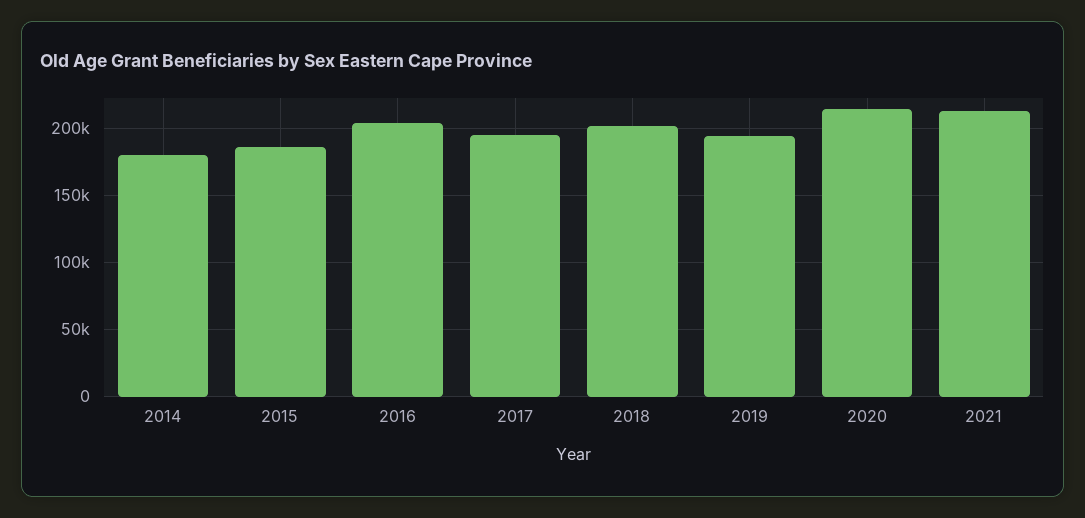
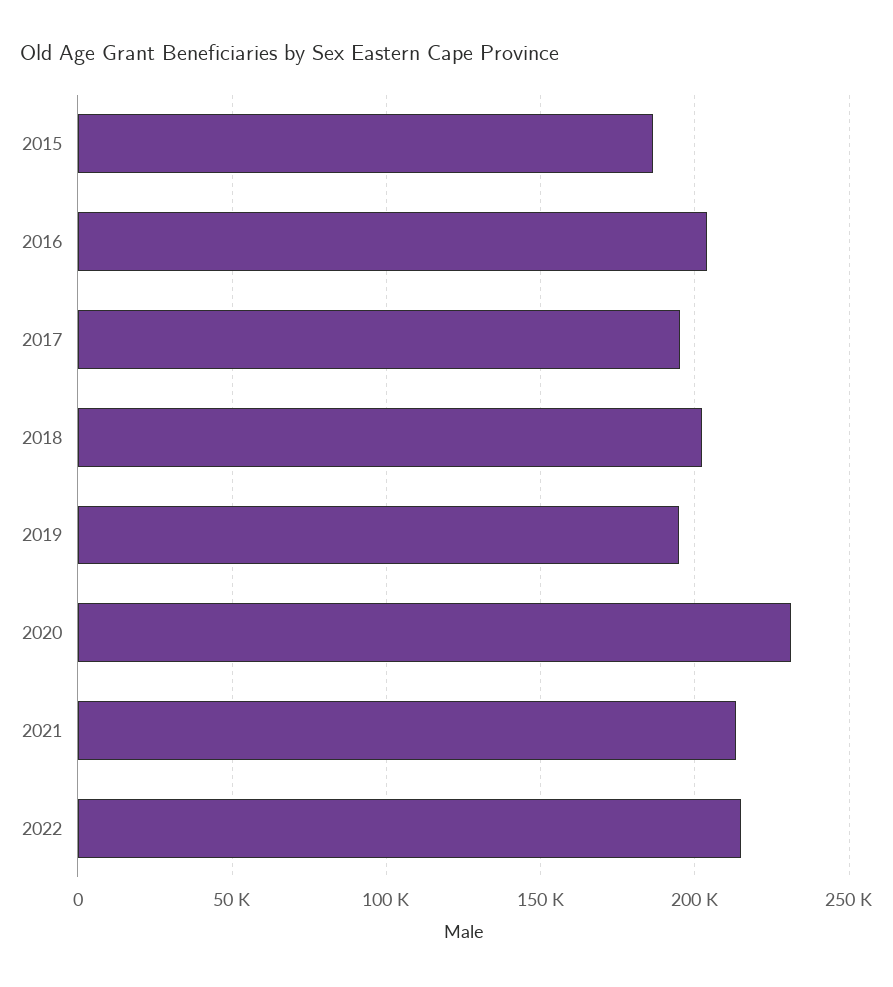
2014: 180000 -> none
2020: 215000 -> 230000
2022: none -> 215000

